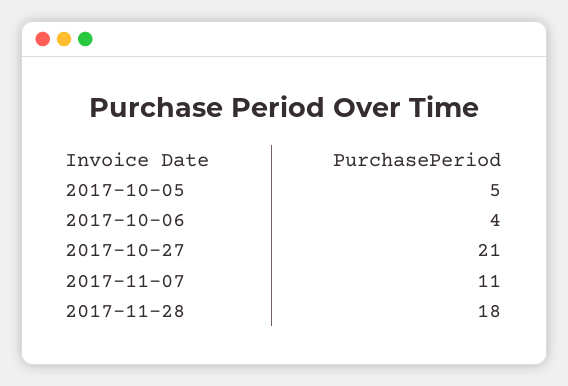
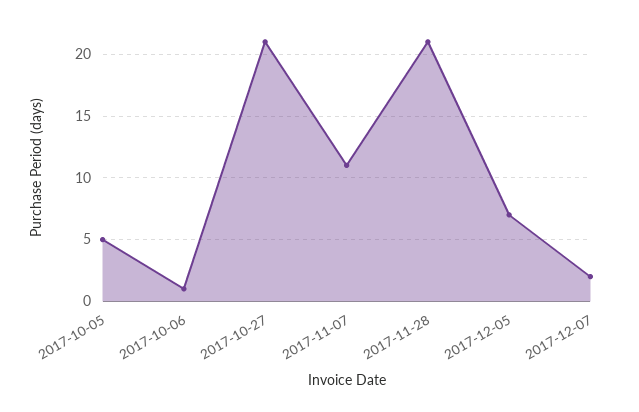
2017-10-06: 4 -> 1
2017-11-28: 18 -> 21
2017-12-05: none -> 7
2017-12-07: none -> 2

